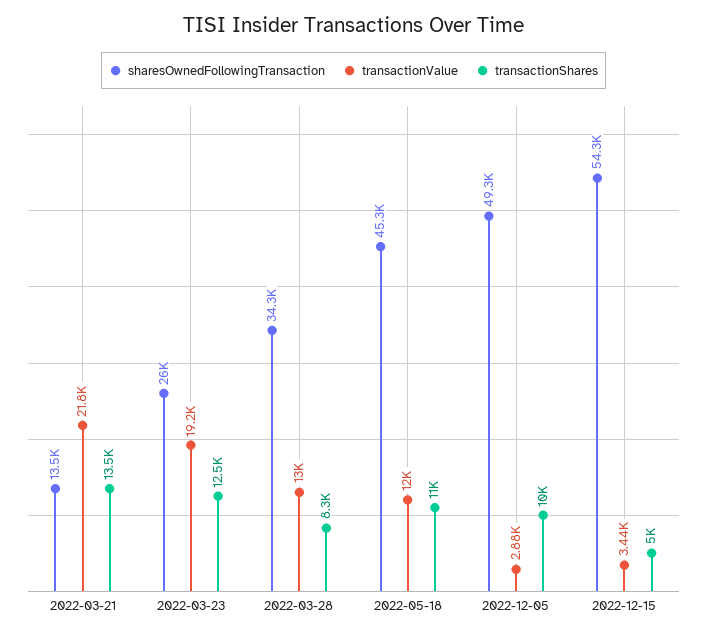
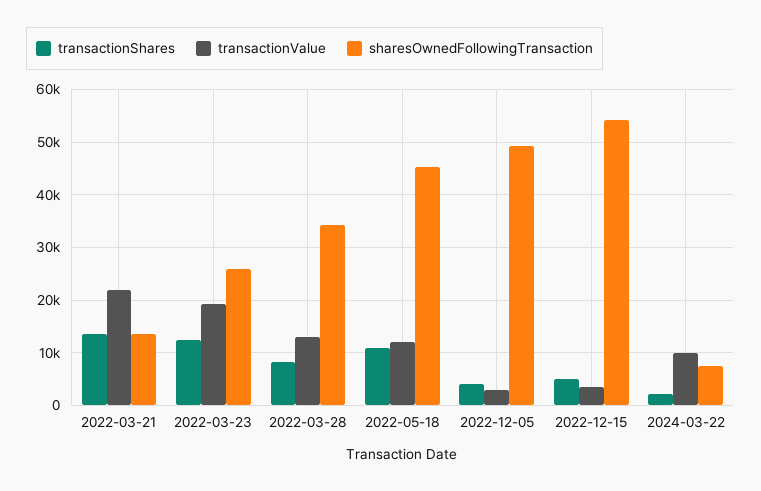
transactionShares, 2022-12-05: 10000 -> 4000
transactionShares, 2024-03-22: none -> 2000
transactionValue, 2024-03-22: none -> 10000
sharesOwnedFollowingTransaction, 2024-03-22: none -> 8000

